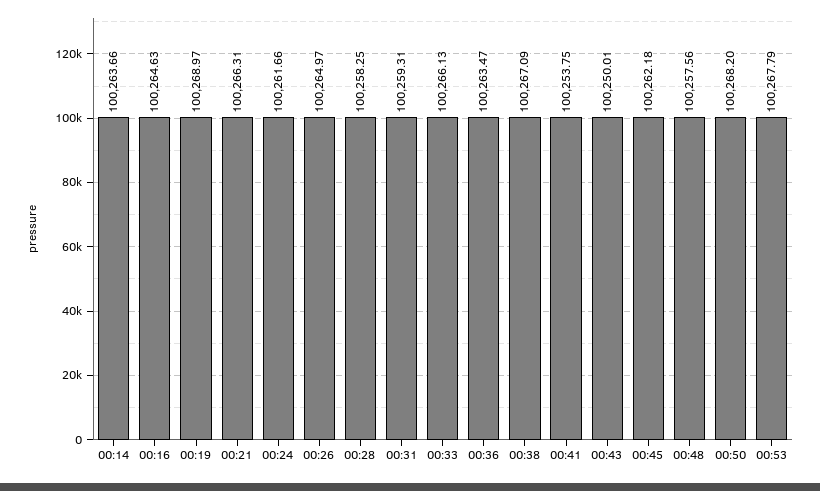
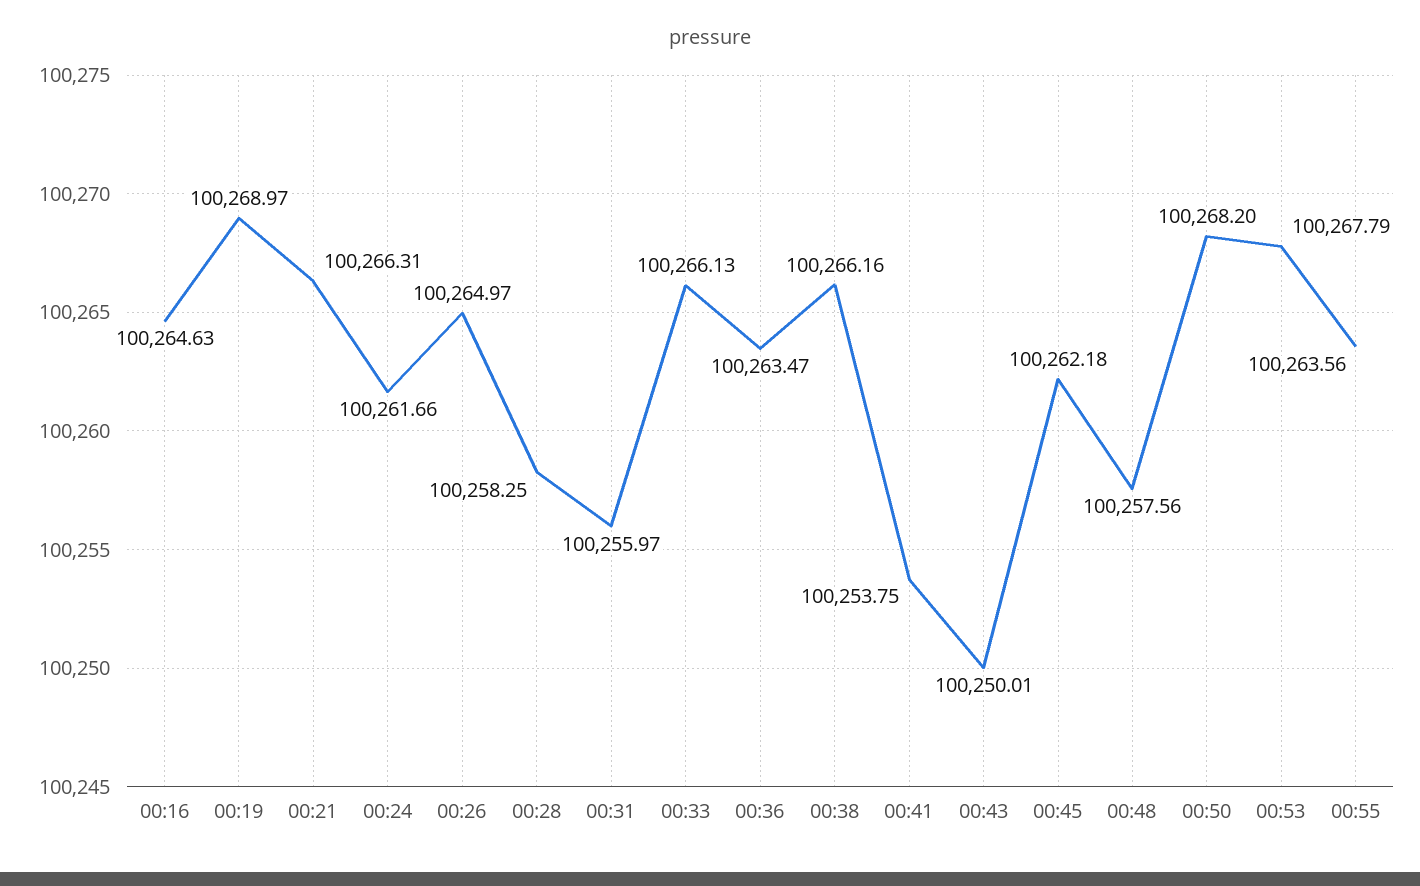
00:14: 100263.66 -> none
00:31: 100259.31 -> 100255.97
00:38: 100267.09 -> 100266.16
00:55: none -> 100263.56

